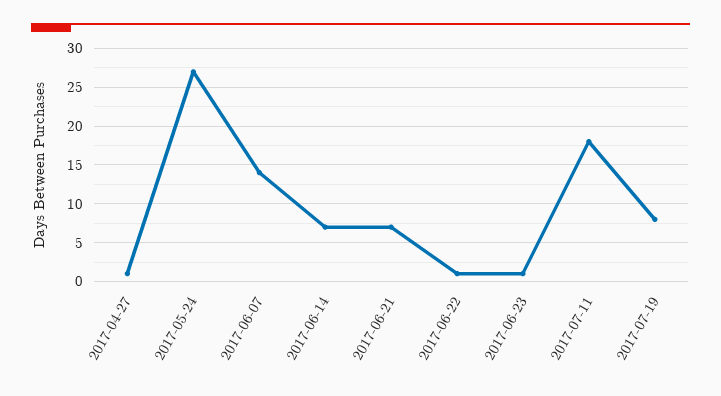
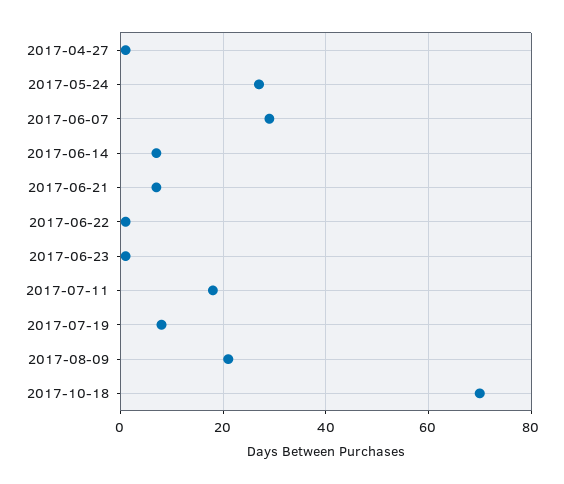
2017-06-07: 14 -> 30
2017-08-09: none -> 20
2017-10-18: none -> 70

